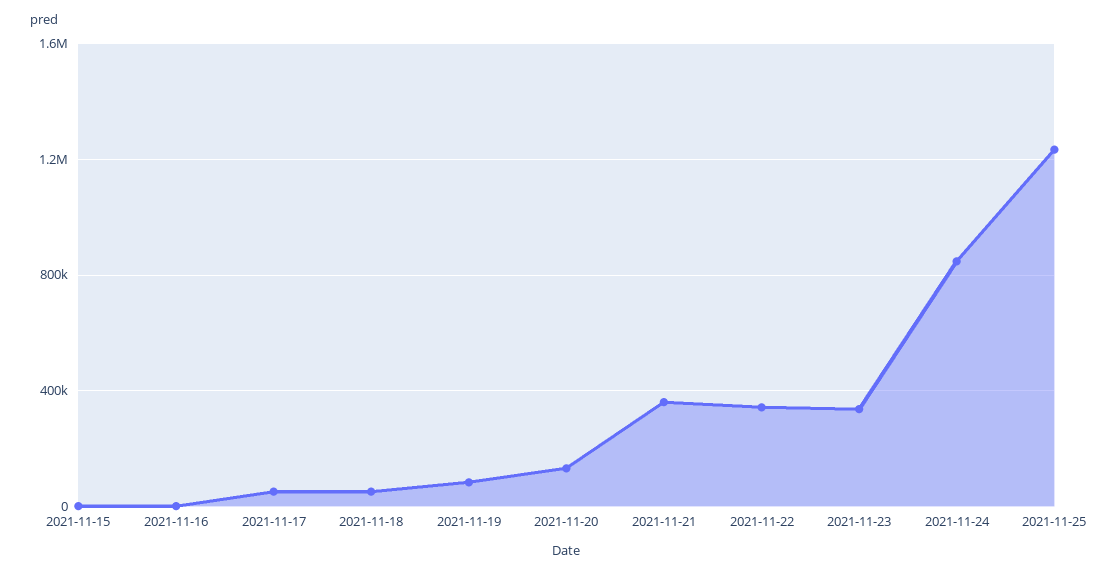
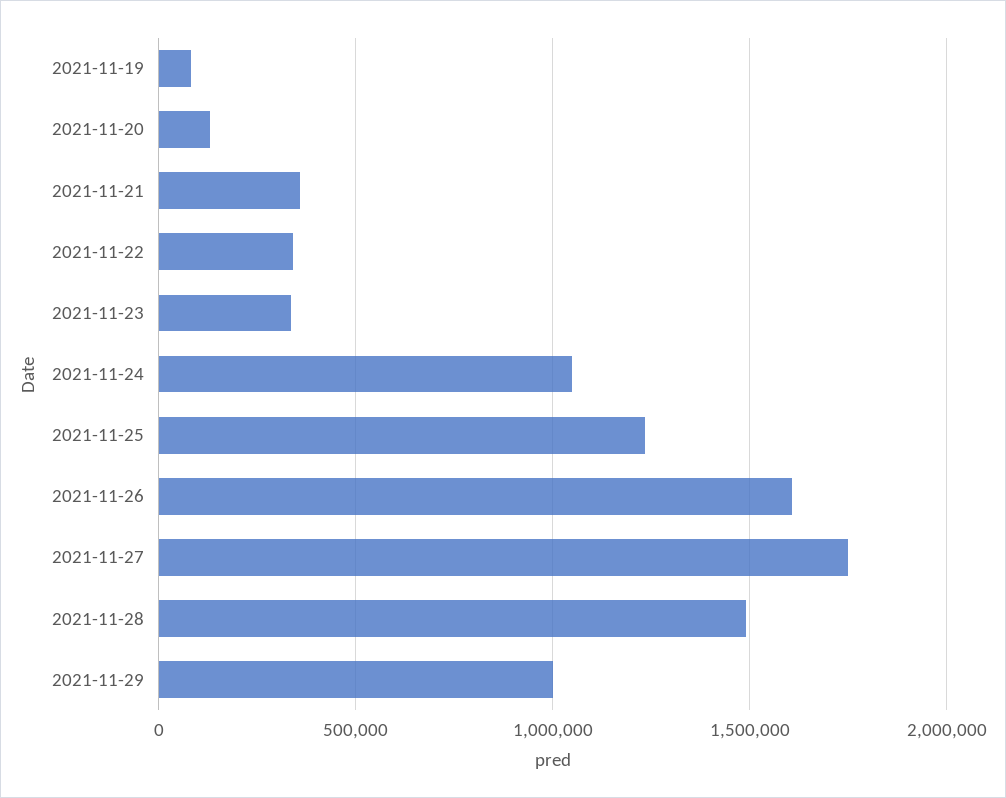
2021-11-15: 0 -> none
2021-11-16: 0 -> none
2021-11-17: 50000 -> none
2021-11-18: 50000 -> none
2021-11-24: 850000 -> 1050000
2021-11-26: none -> 1600000
2021-11-27: none -> 1750000
2021-11-28: none -> 1500000
2021-11-29: none -> 1000000

